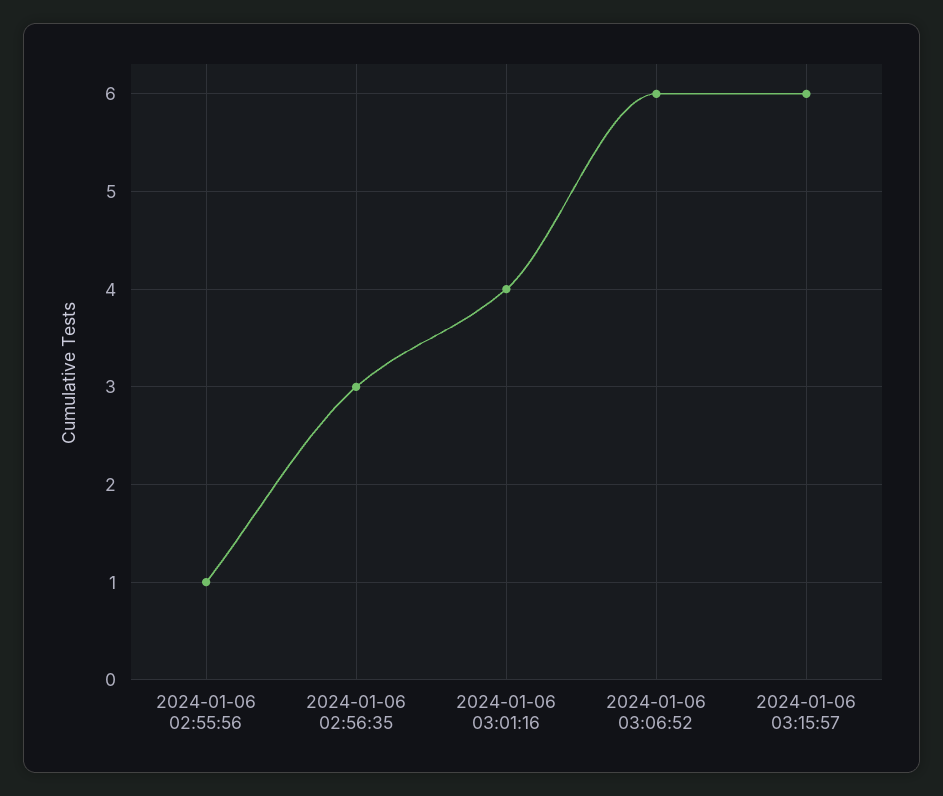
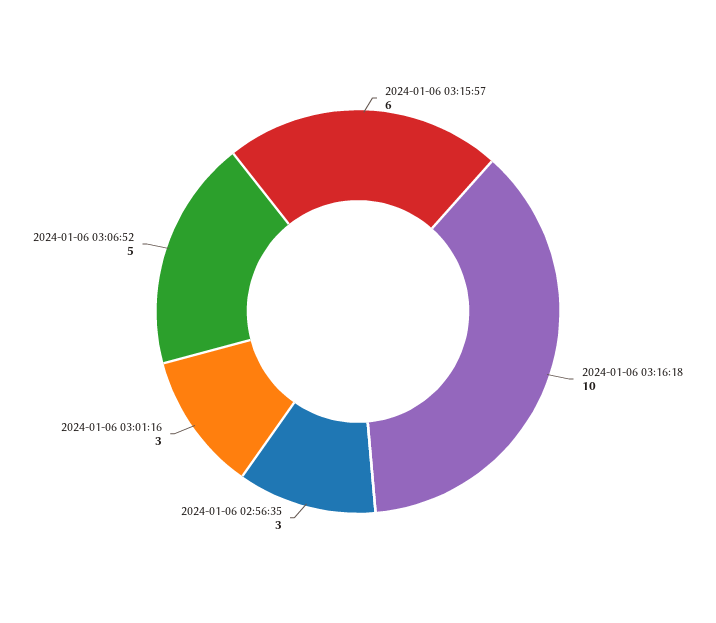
2024-01-06 02:55:56: 1 -> none
2024-01-06 03:01:16: 4 -> 3
2024-01-06 03:06:52: 6 -> 5
2024-01-06 03:16:18: none -> 10

